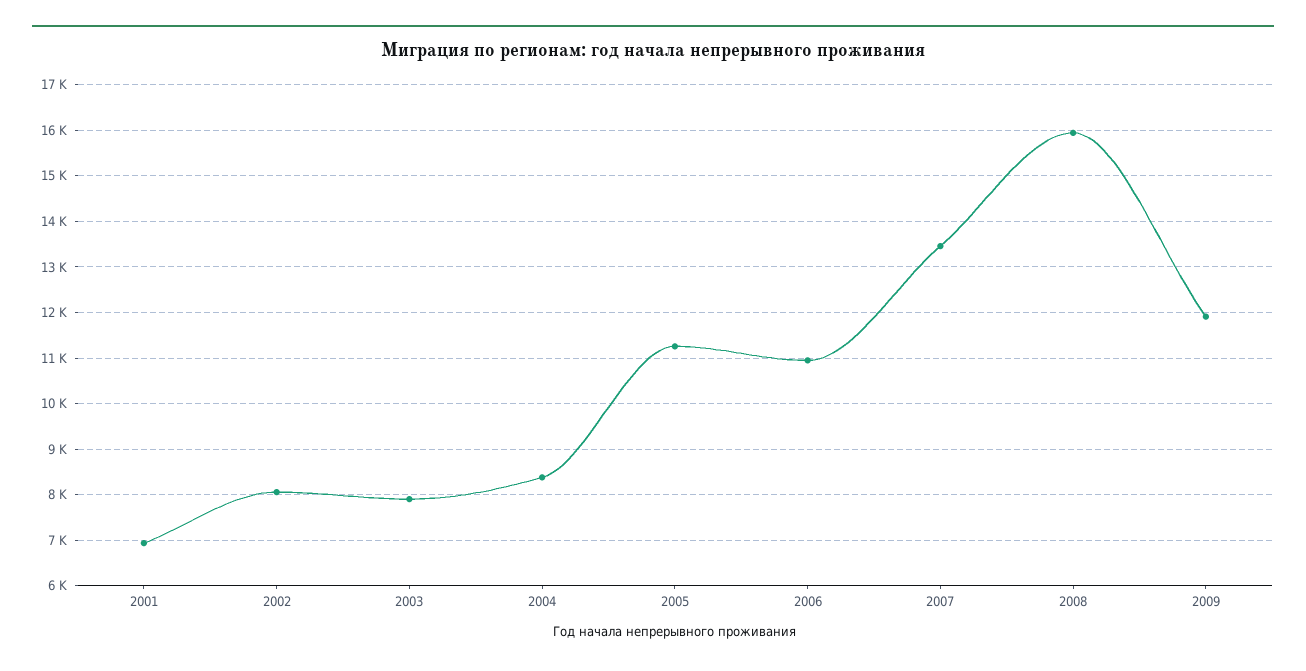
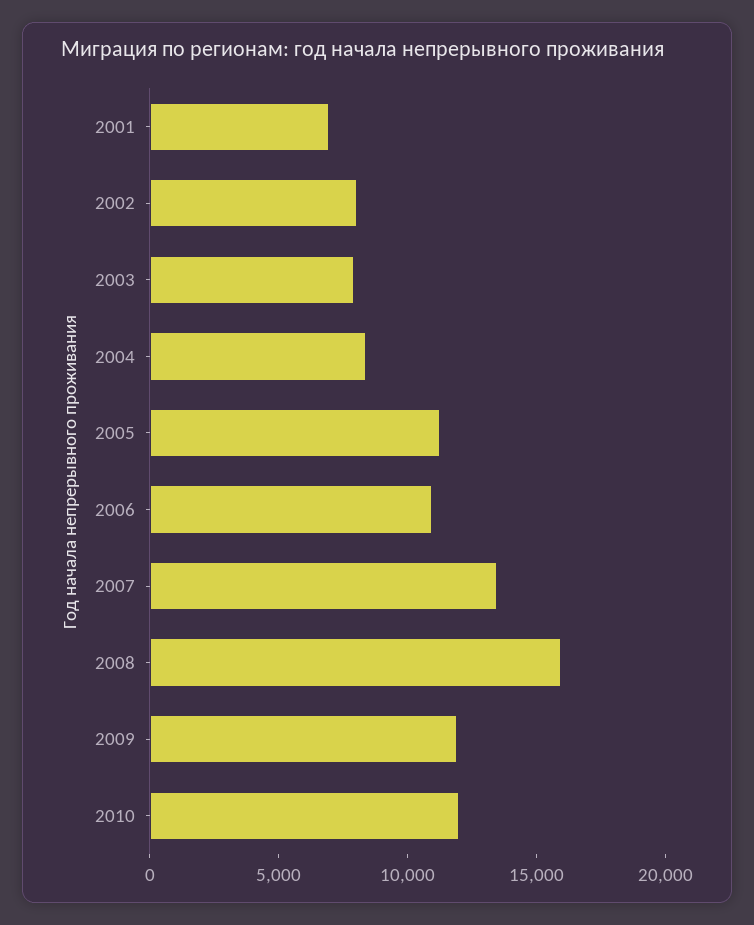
2010: none -> 12000

